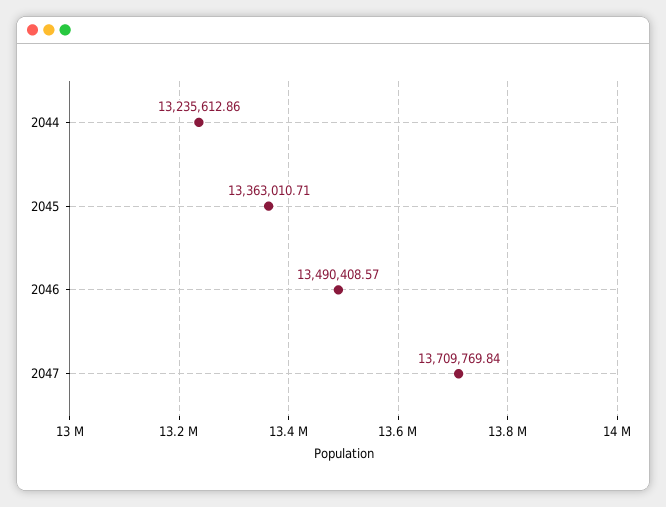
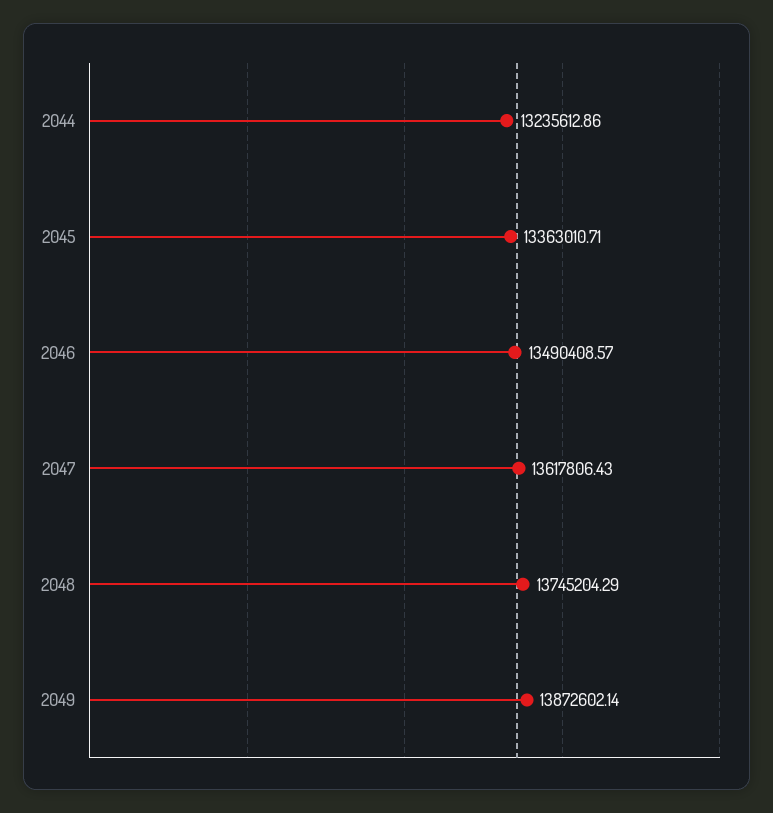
2047: 13709769.84 -> 13617806.43
2048: none -> 13745204.29
2049: none -> 13872602.14

